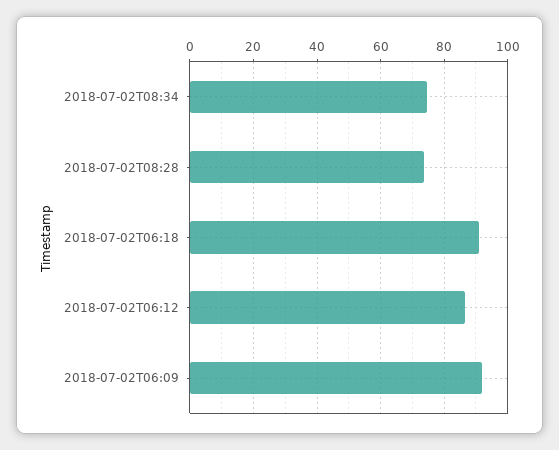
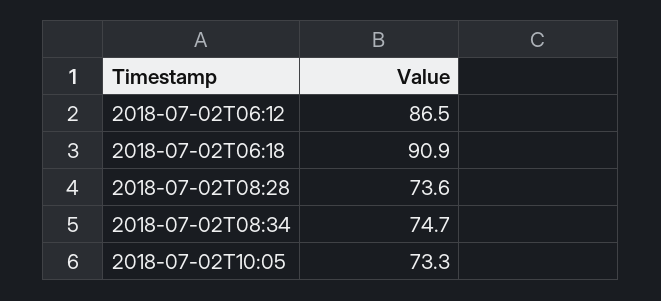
2018-07-02T06:09: 92 -> none
2018-07-02T10:05: none -> 73.3

